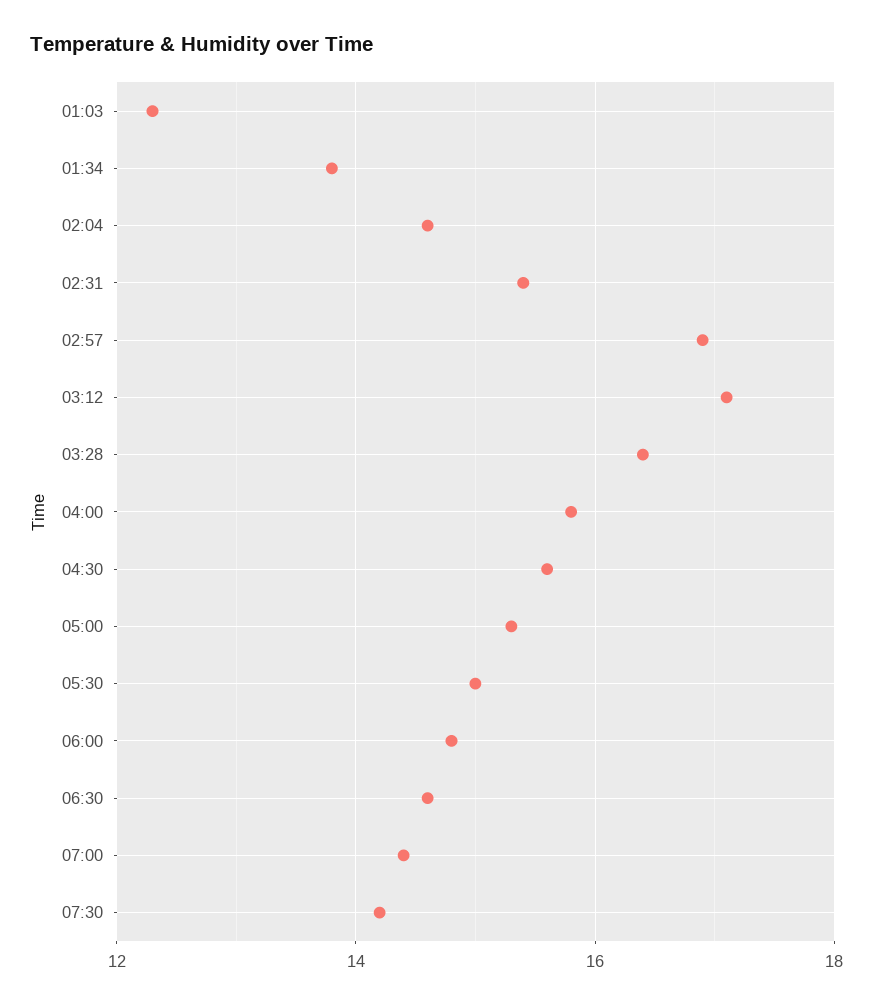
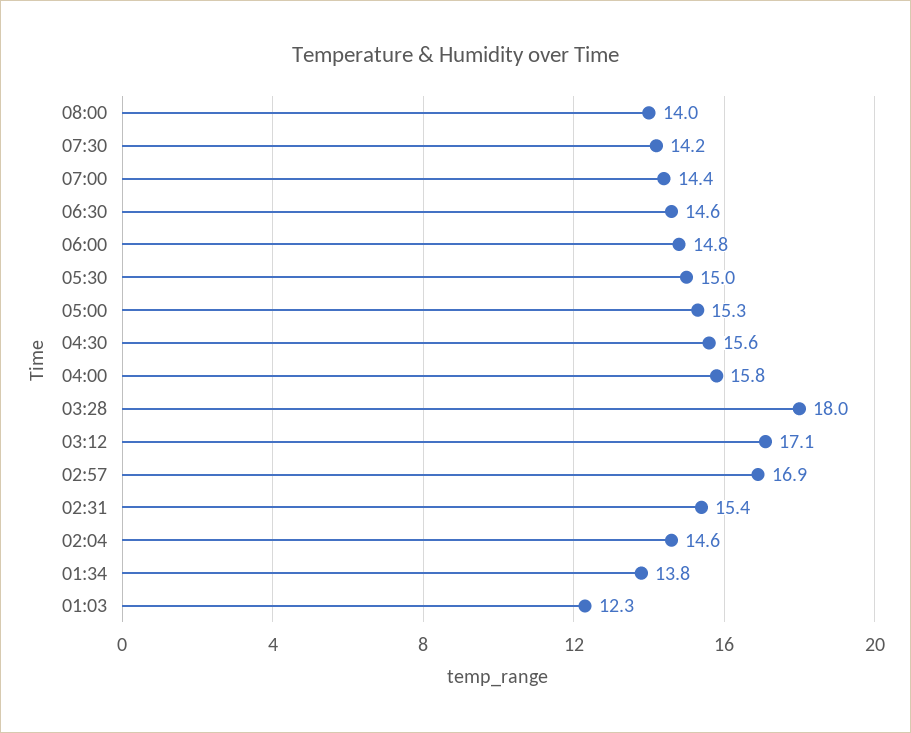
03:28: 16.5 -> 18
08:00: none -> 14

